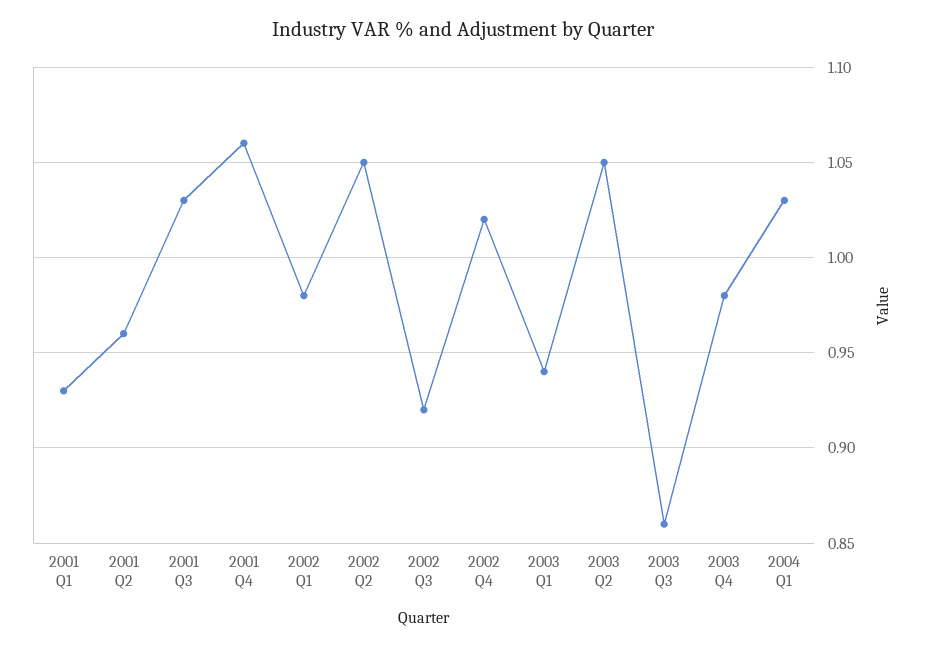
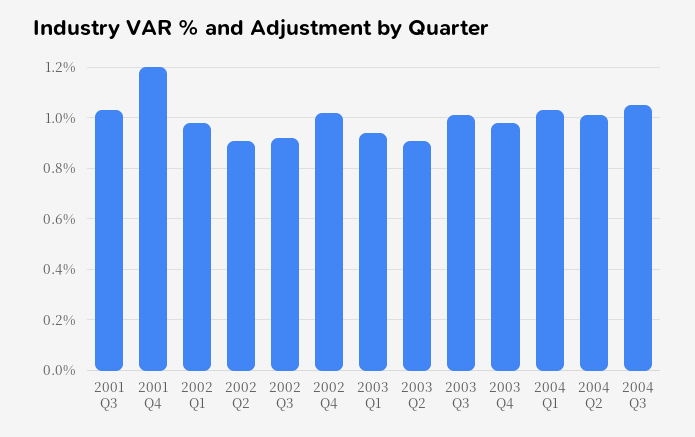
2001 Q1: 0.93 -> none
2001 Q2: 0.96 -> none
2001 Q4: 1.06 -> 1.2
2002 Q2: 1.05 -> 0.9
2003 Q2: 1.05 -> 0.9
2003 Q3: 0.86 -> 1
2004 Q2: none -> 1
2004 Q3: none -> 1.05

